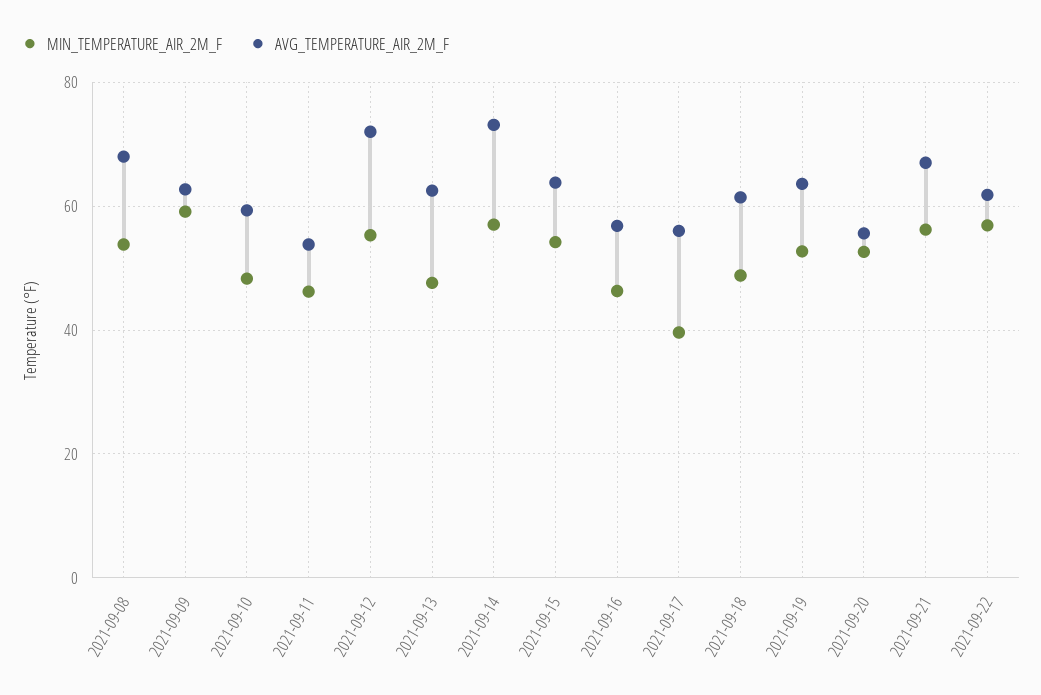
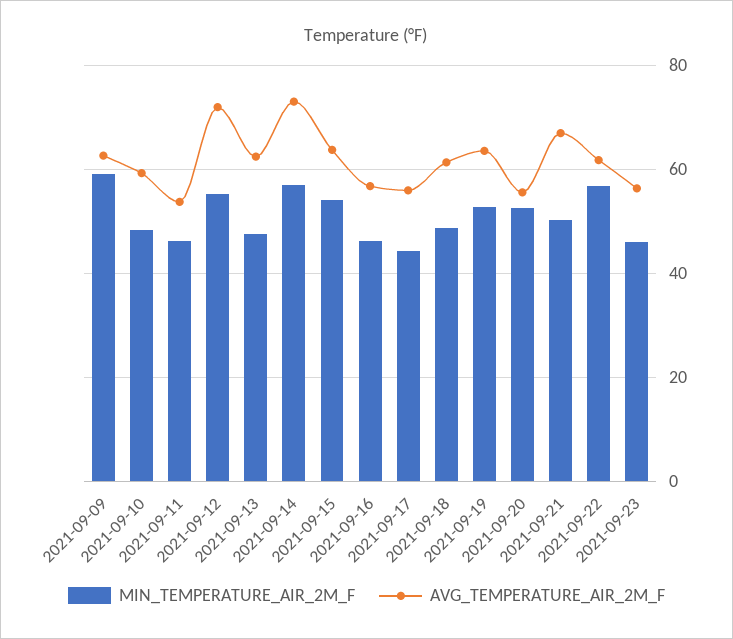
MIN_TEMPERATURE_AIR_2M_F, 2021-09-08: 54 -> none
AVG_TEMPERATURE_AIR_2M_F, 2021-09-08: 68 -> none
MIN_TEMPERATURE_AIR_2M_F, 2021-09-17: 40 -> 44
MIN_TEMPERATURE_AIR_2M_F, 2021-09-21: 56 -> 50
MIN_TEMPERATURE_AIR_2M_F, 2021-09-23: none -> 46
AVG_TEMPERATURE_AIR_2M_F, 2021-09-23: none -> 56

